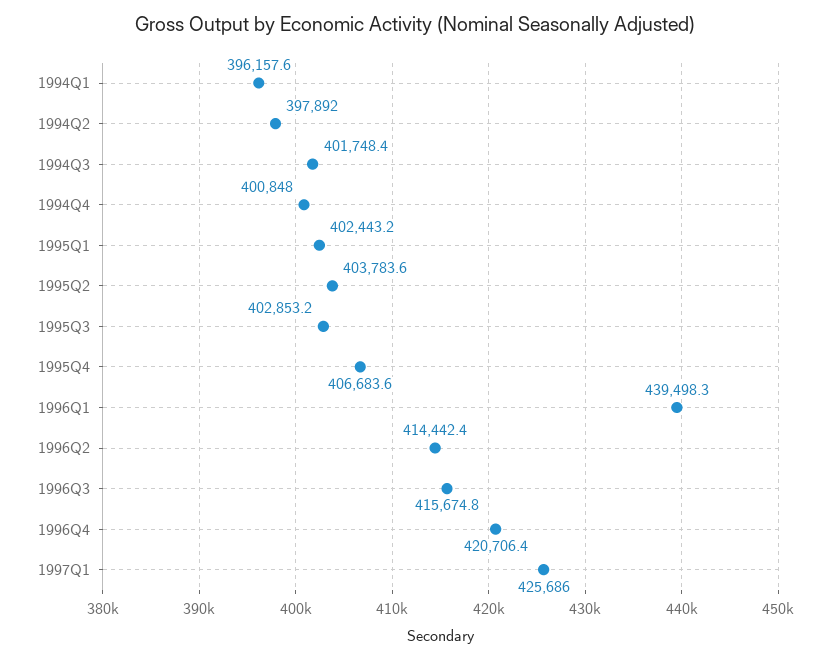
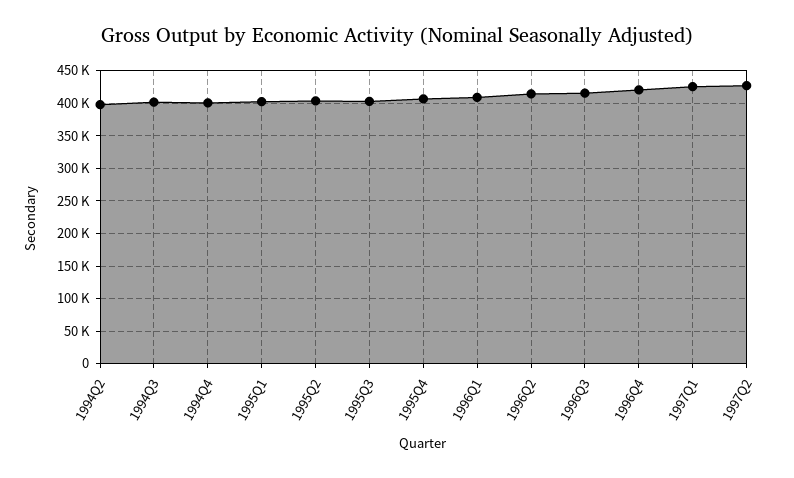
1994Q1: 396157.6 -> none
1996Q1: 439498.3 -> 410000
1997Q2: none -> 430000

